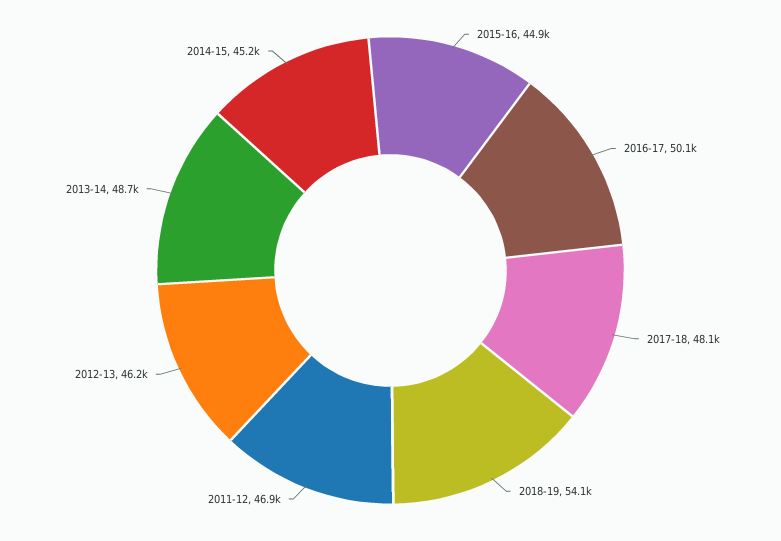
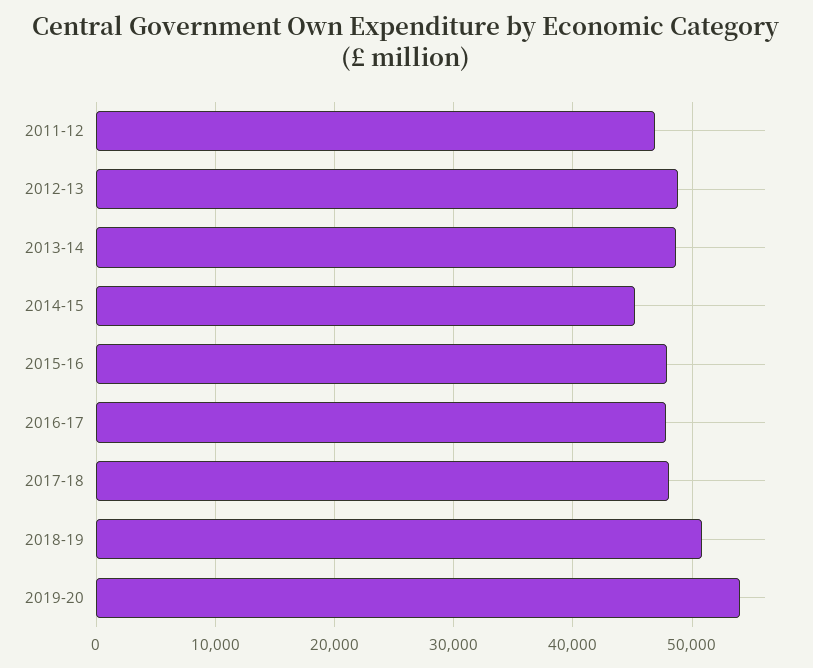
2015-16: 44900 -> 48000
2016-17: 50100 -> 48000
2018-19: 54100 -> 51000
2012-13: 46200 -> 49000
2019-20: none -> 54000

